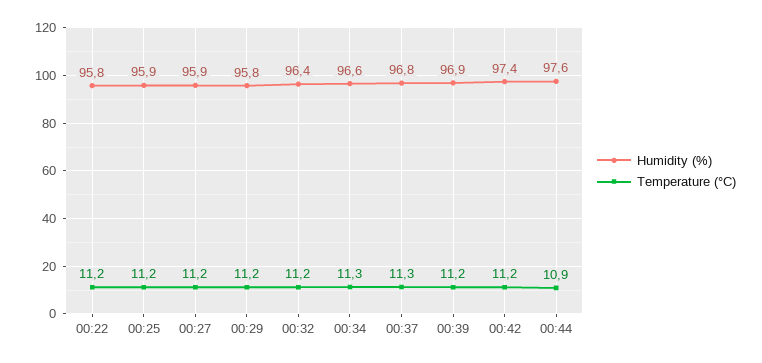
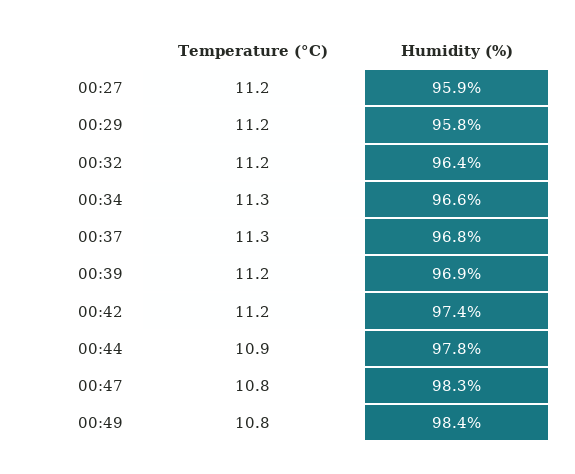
Humidity (%), 00:22: 95.8 -> none
Temperature (°C), 00:22: 11.2 -> none
Humidity (%), 00:25: 95.9 -> none
Temperature (°C), 00:25: 11.2 -> none
Humidity (%), 00:44: 97.6 -> 97.8
Temperature (°C), 00:47: none -> 10.8
Humidity (%), 00:47: none -> 98.3
Temperature (°C), 00:49: none -> 10.8
Humidity (%), 00:49: none -> 98.4

